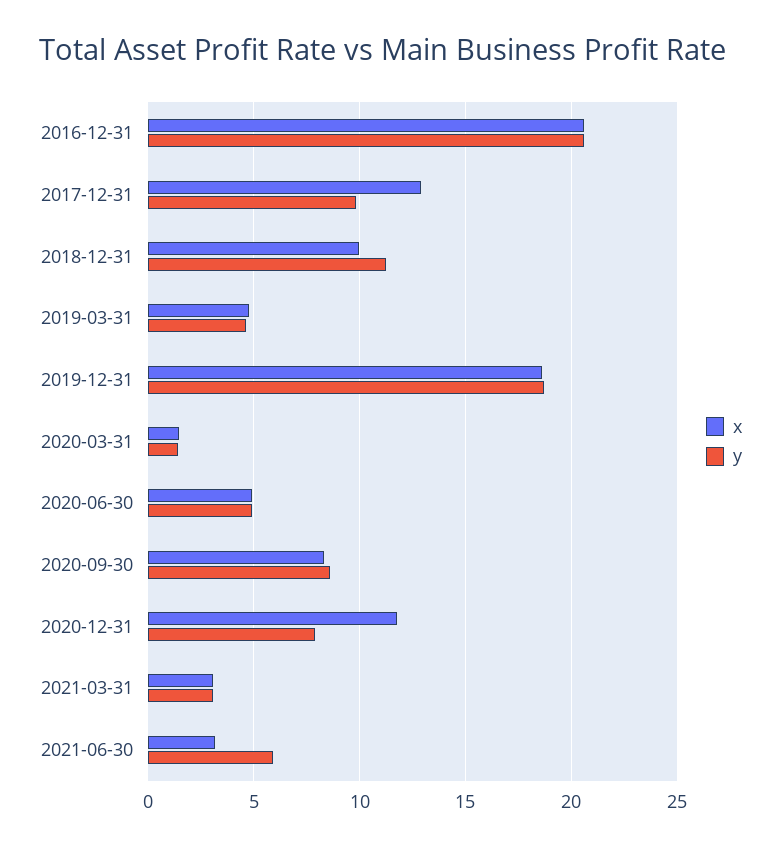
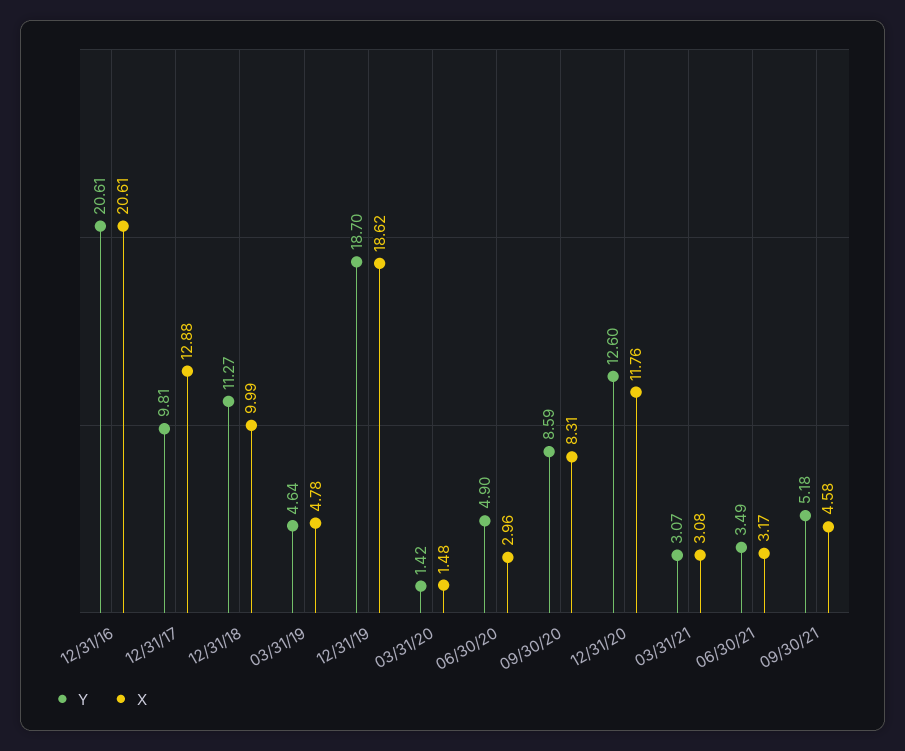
x, 2020-06-30: 5 -> 2.96
y, 2020-12-31: 8 -> 12.6
y, 2021-06-30: 6 -> 3.49
y, 09/30/21: none -> 5.18
x, 09/30/21: none -> 4.58

